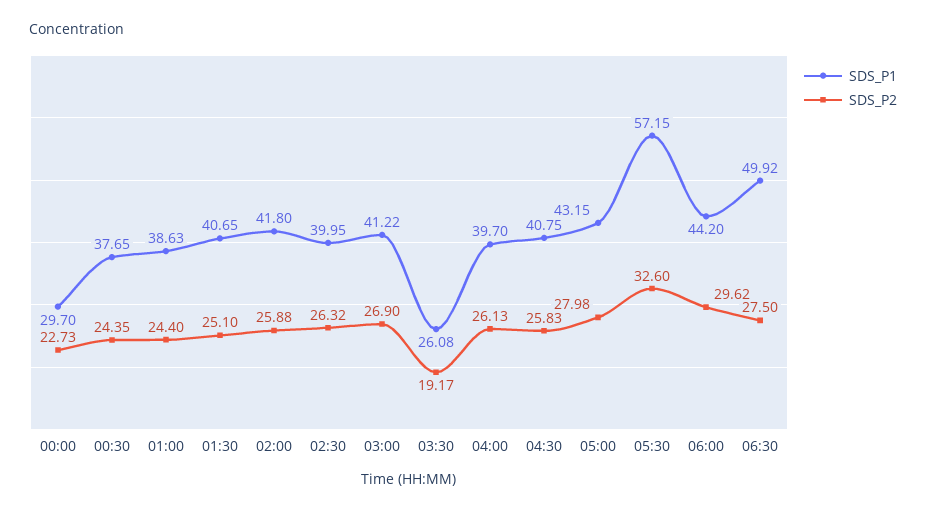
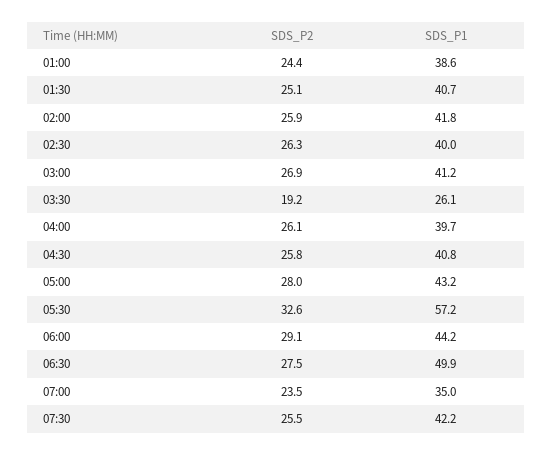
SDS_P1, 00:00: 29.7 -> none
SDS_P2, 00:00: 22.73 -> none
SDS_P1, 00:30: 37.65 -> none
SDS_P2, 00:30: 24.35 -> none
SDS_P2, 06:00: 29.62 -> 29.1
SDS_P2, 07:00: none -> 23.5
SDS_P1, 07:00: none -> 35
SDS_P2, 07:30: none -> 25.5
SDS_P1, 07:30: none -> 42.2

